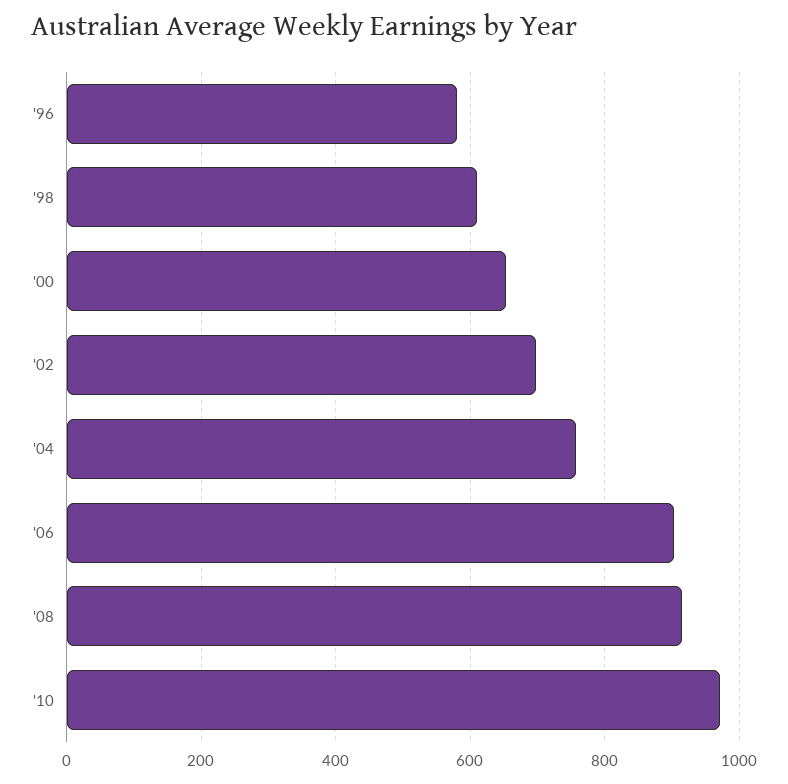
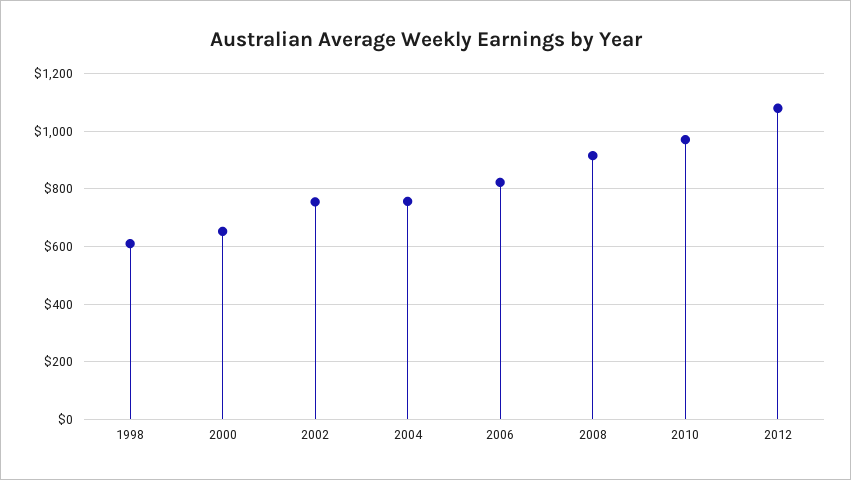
'96: 580 -> none
'02: 700 -> 750
'06: 900 -> 825
2012: none -> 1075

